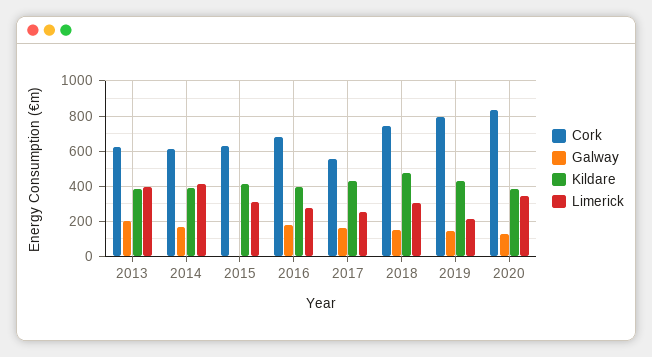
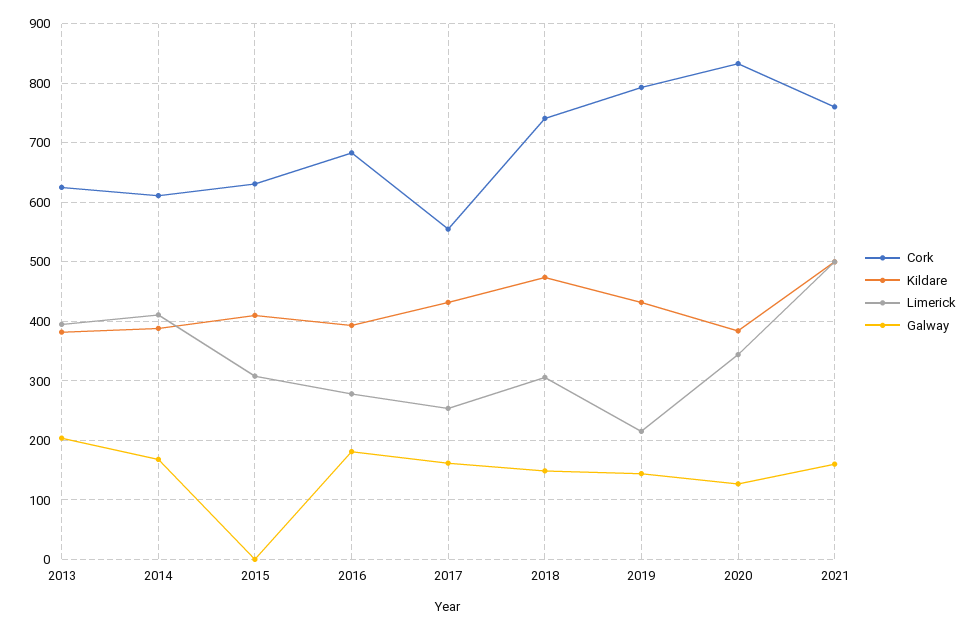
Cork, 2021: none -> 760
Kildare, 2021: none -> 500
Limerick, 2021: none -> 500
Galway, 2021: none -> 160

